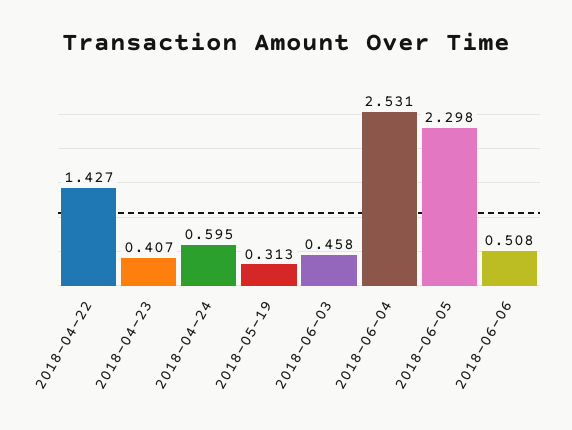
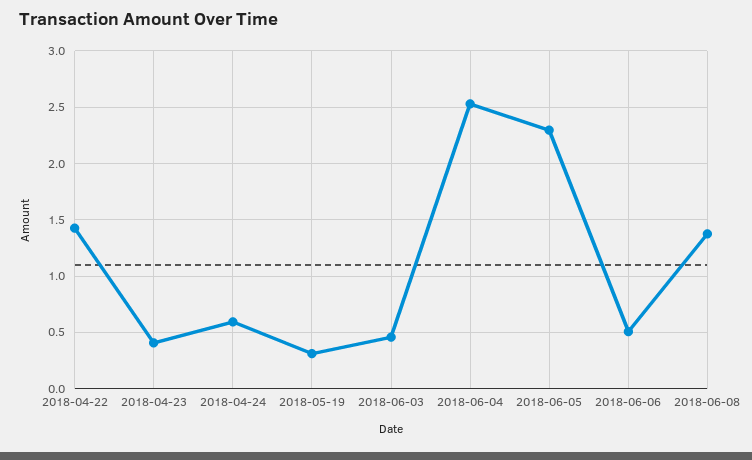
2018-06-08: none -> 1.4

